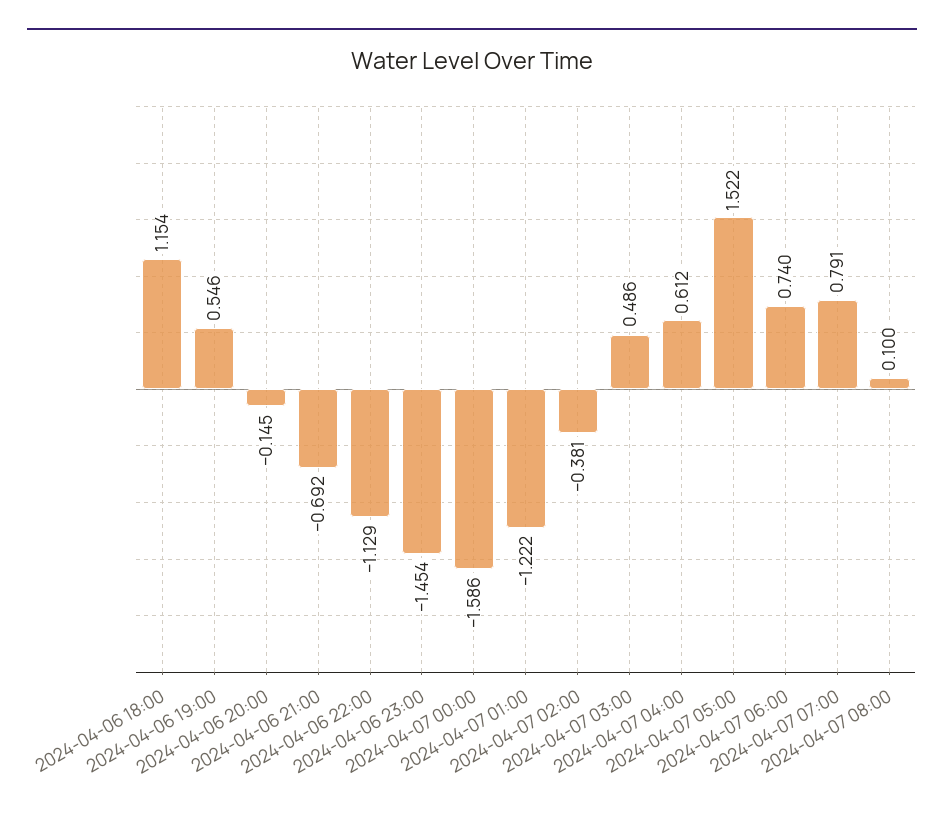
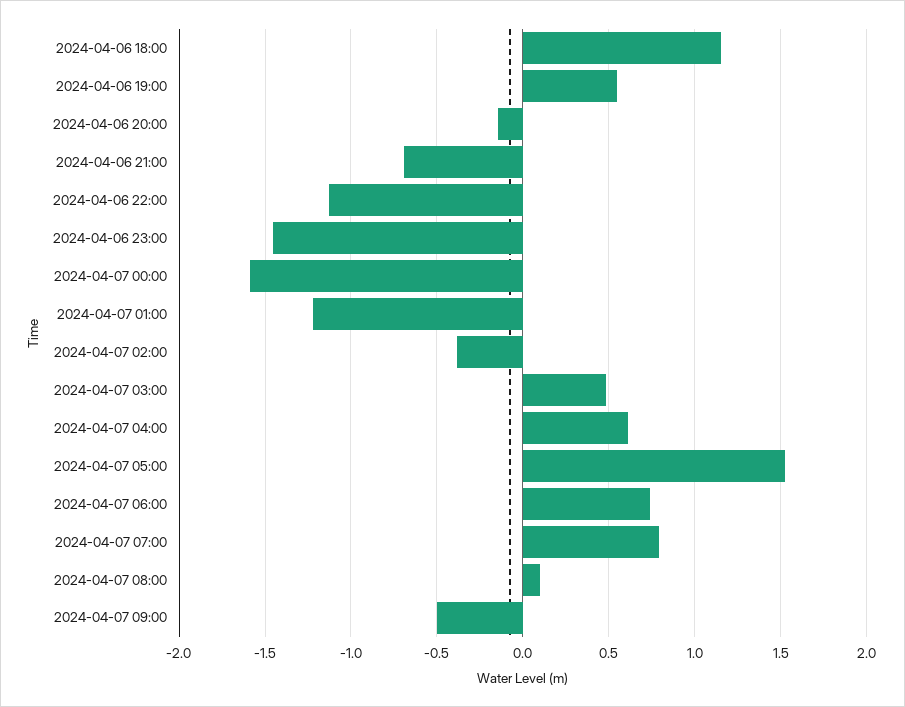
2024-04-07 09:00: none -> -0.5

